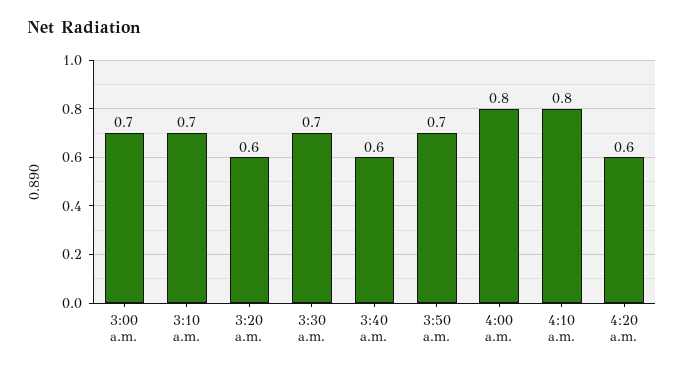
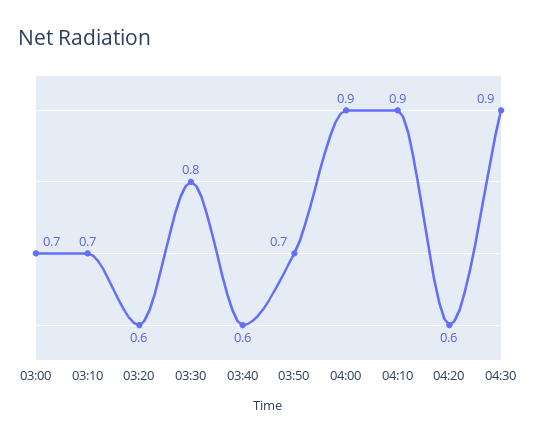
3:30 a.m.: 0.7 -> 0.8
4:00 a.m.: 0.8 -> 0.9
4:10 a.m.: 0.8 -> 0.9
04:30: none -> 0.9

